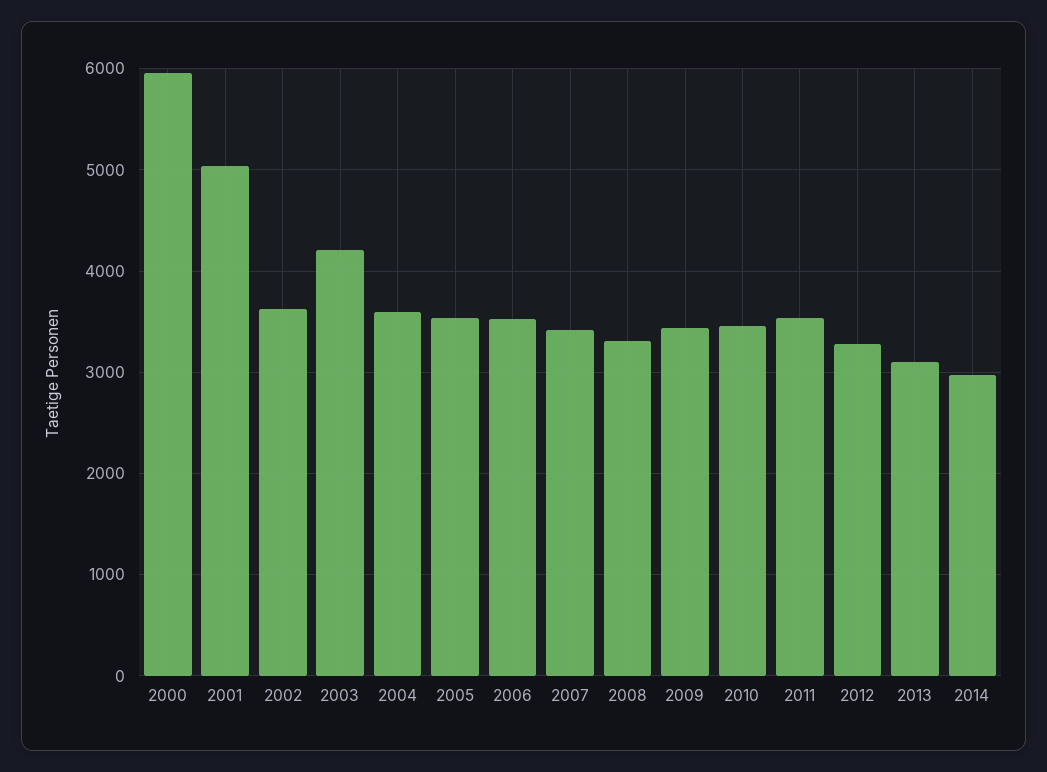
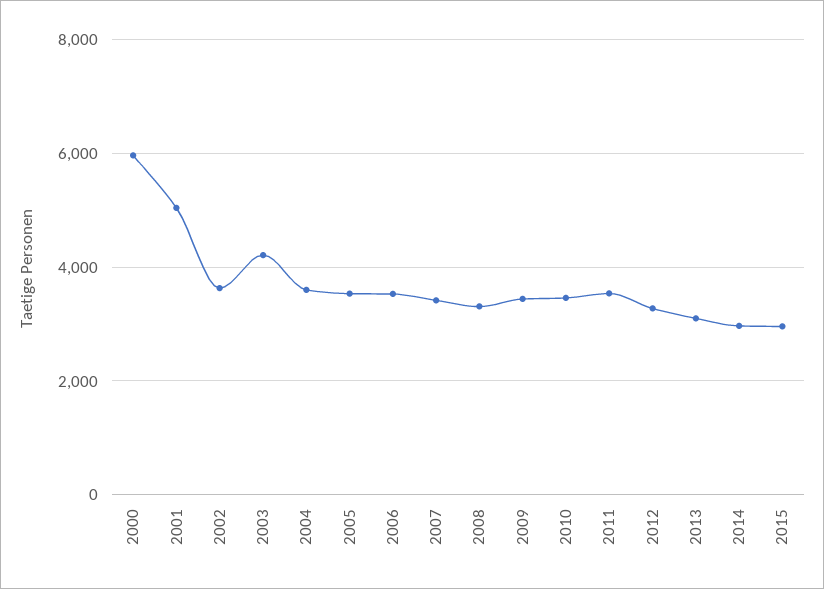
2015: none -> 3000

